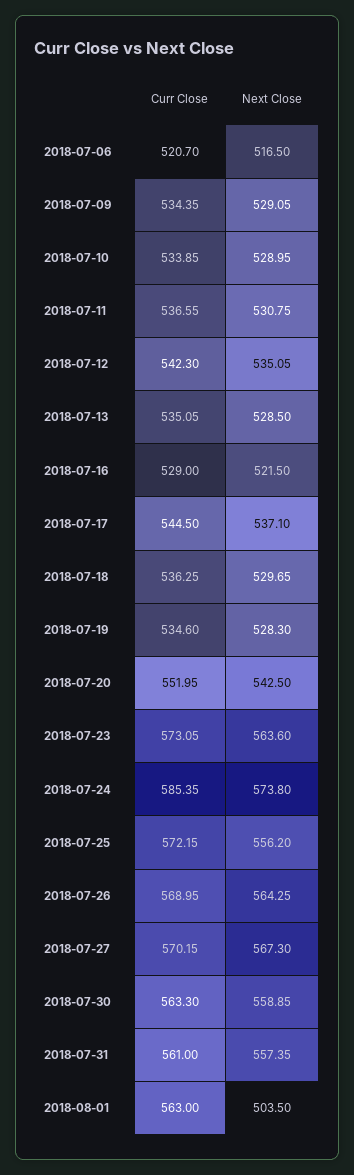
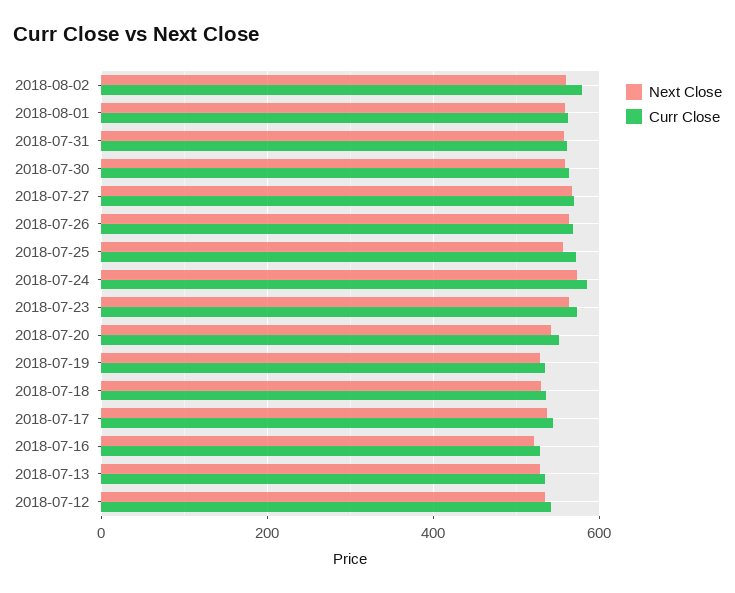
Curr Close, 2018-07-06: 520.7 -> none
Next Close, 2018-07-06: 516.5 -> none
Curr Close, 2018-07-09: 534.35 -> none
Next Close, 2018-07-09: 529.05 -> none
Curr Close, 2018-07-10: 533.85 -> none
Next Close, 2018-07-10: 528.95 -> none
Curr Close, 2018-07-11: 536.55 -> none
Next Close, 2018-07-11: 530.75 -> none
Next Close, 2018-08-01: 503.5 -> 560
Next Close, 2018-08-02: none -> 560
Curr Close, 2018-08-02: none -> 580

